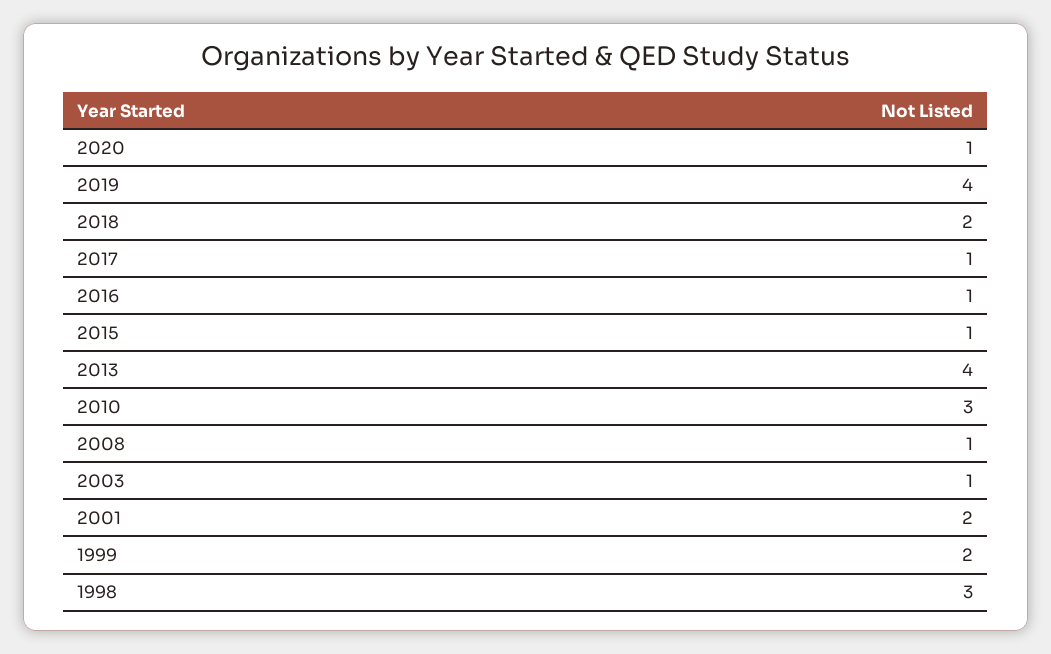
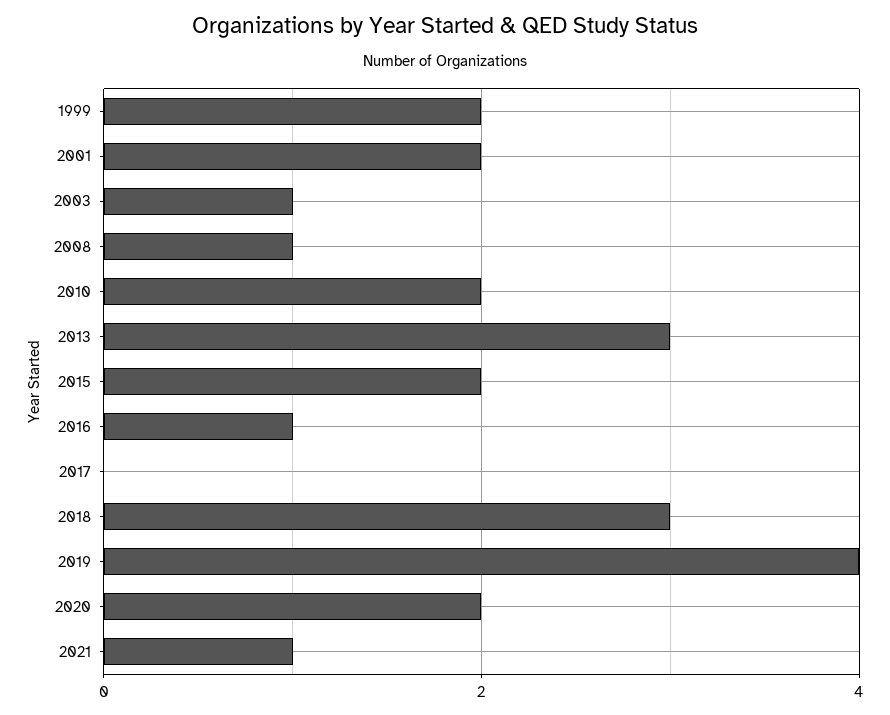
2020: 1 -> 2
2018: 2 -> 3
2017: 1 -> 0
2015: 1 -> 2
2013: 4 -> 3
2010: 3 -> 2
1998: 3 -> none
2021: none -> 1

